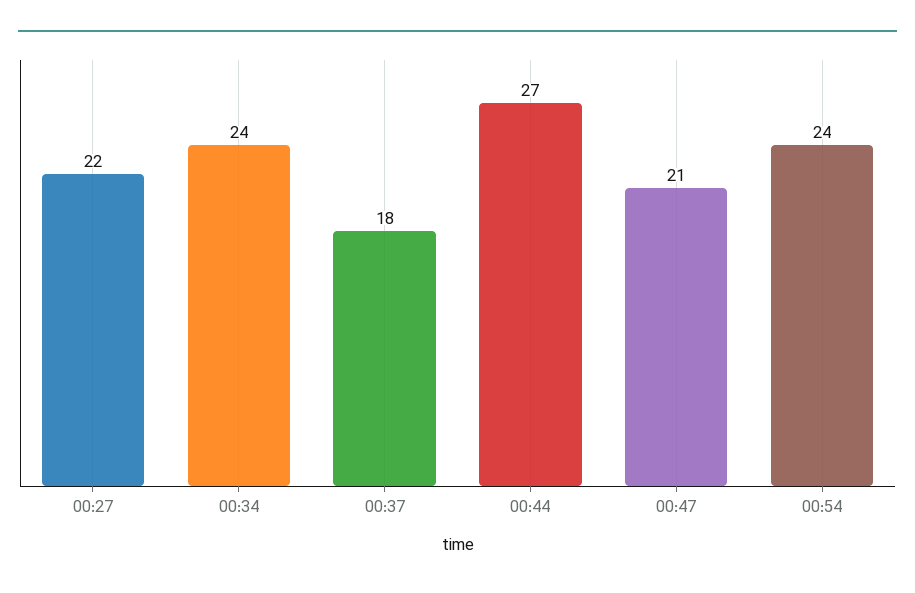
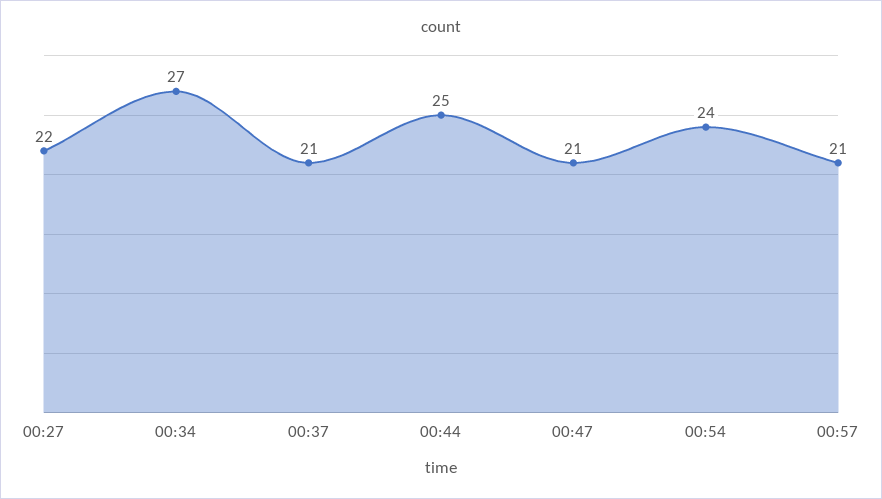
00:34: 24 -> 27
00:37: 18 -> 21
00:44: 27 -> 25
00:57: none -> 21

